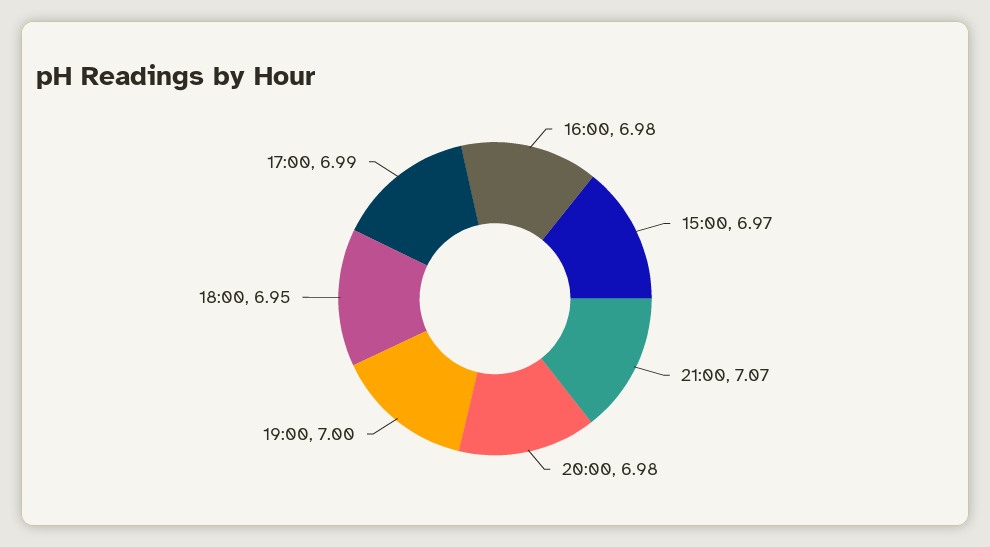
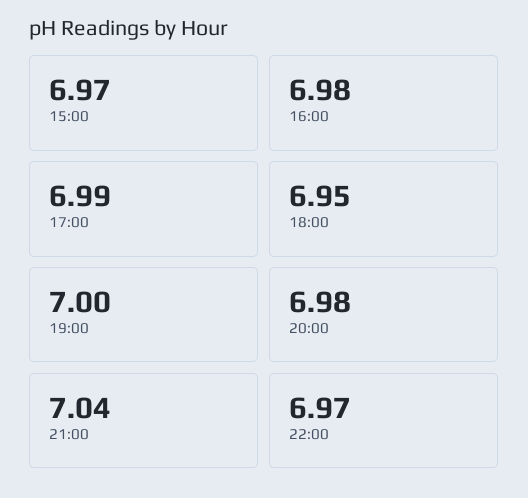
21:00: 7.07 -> 7.04
22:00: none -> 6.97

